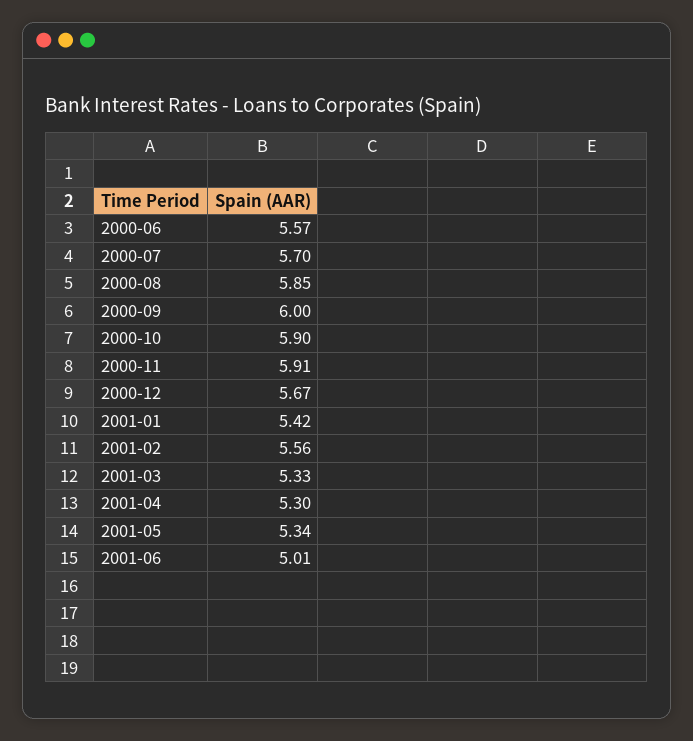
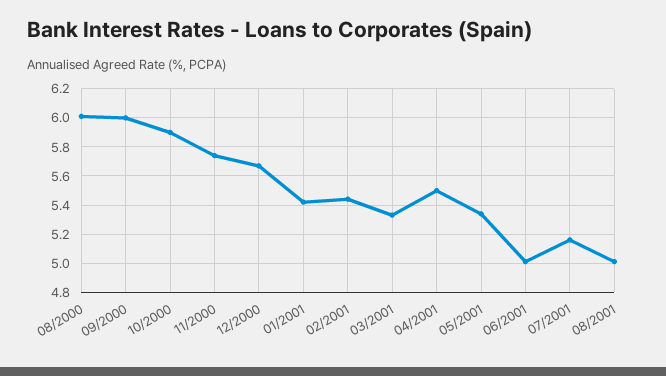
2000-06: 5.57 -> none
2000-07: 5.7 -> none
2000-08: 5.85 -> 6
2000-11: 5.91 -> 5.75
2001-02: 5.56 -> 5.45
2001-04: 5.3 -> 5.5
07/2001: none -> 5.15
08/2001: none -> 5

